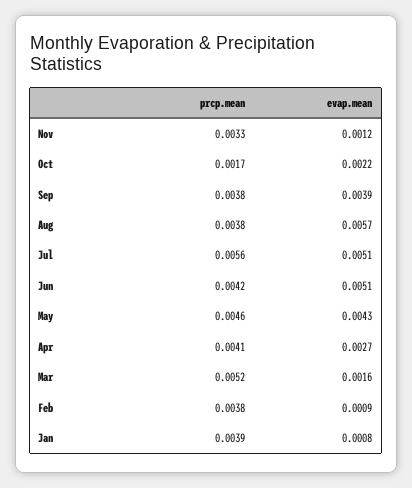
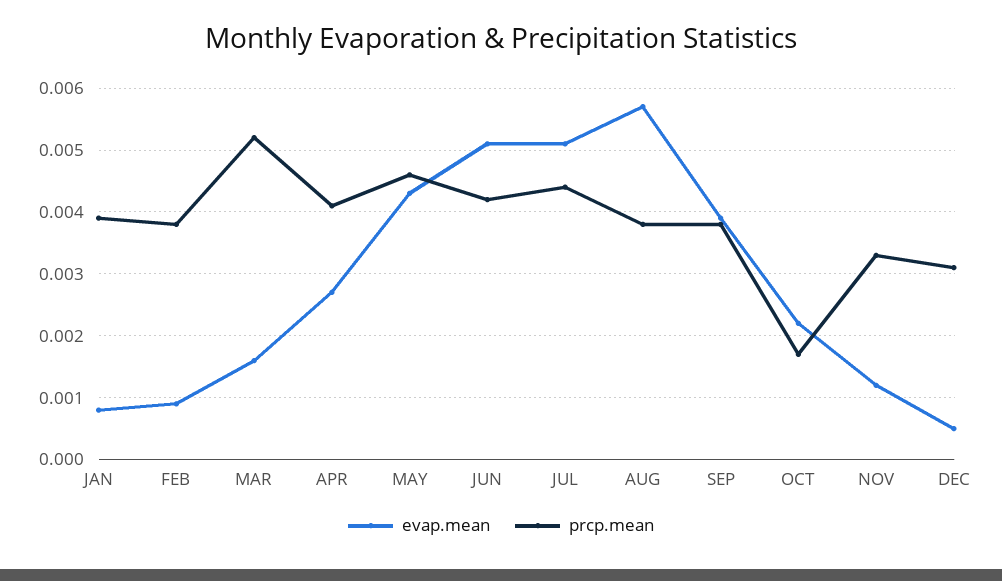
prcp.mean, Jul: 0.0056 -> 0.0044
evap.mean, DEC: none -> 0.0005
prcp.mean, DEC: none -> 0.0031

